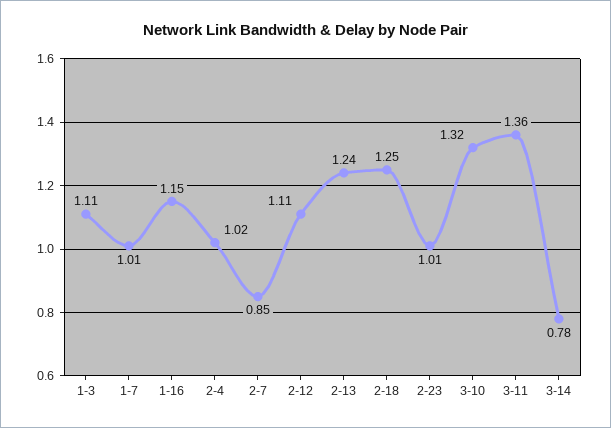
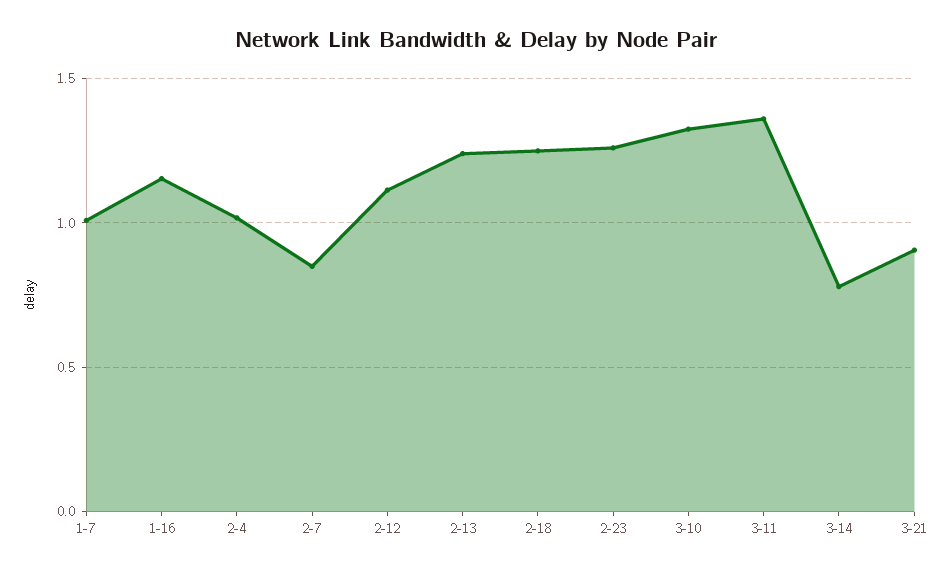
1-3: 1.11 -> none
2-23: 1.01 -> 1.25
3-21: none -> 0.9

